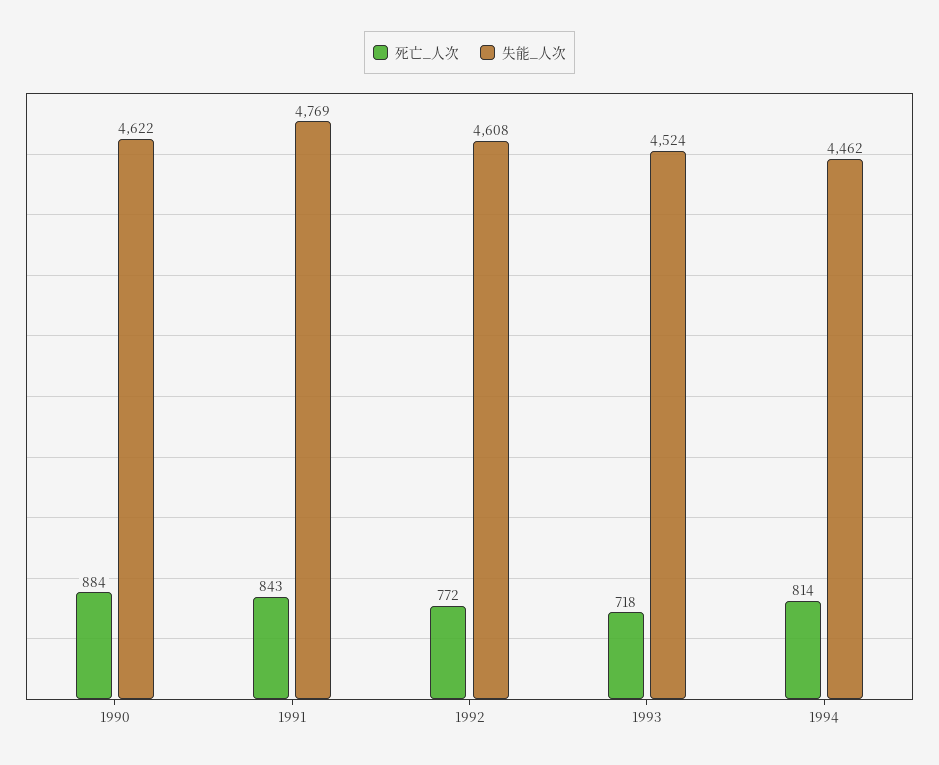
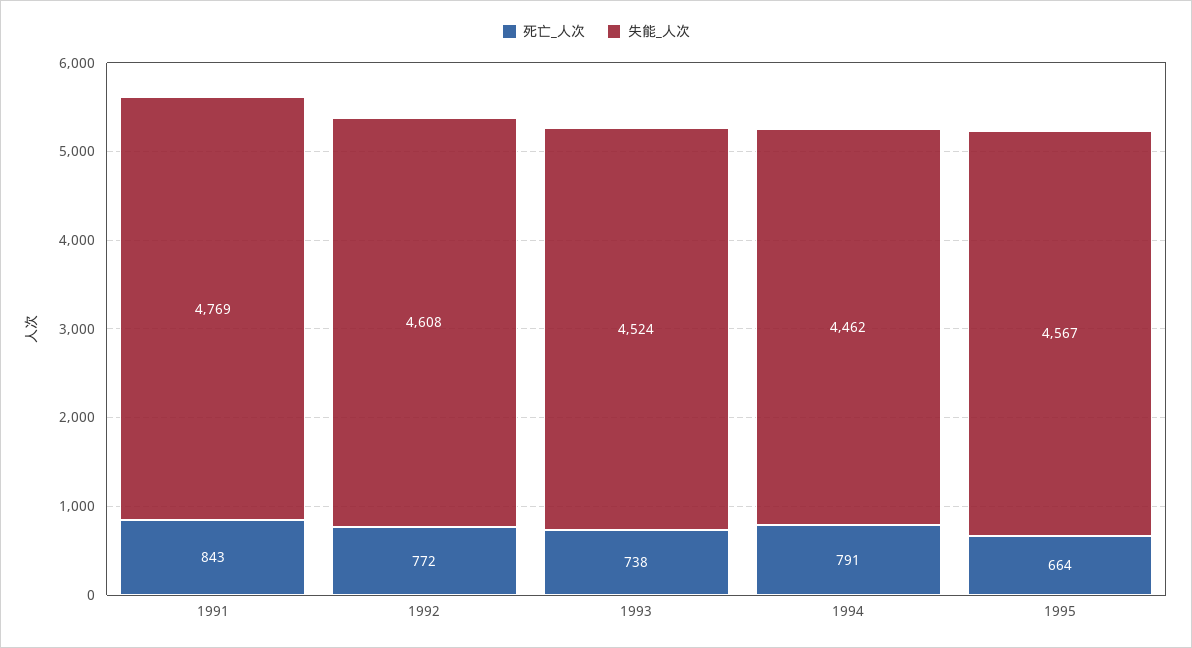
死亡_人次, 1990: 884 -> none
失能_人次, 1990: 4622 -> none
死亡_人次, 1993: 718 -> 738
死亡_人次, 1994: 814 -> 791
死亡_人次, 1995: none -> 664
失能_人次, 1995: none -> 4567

